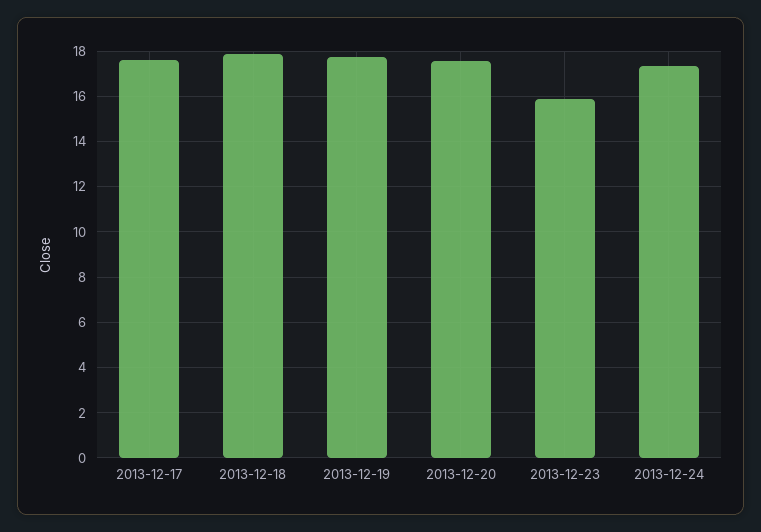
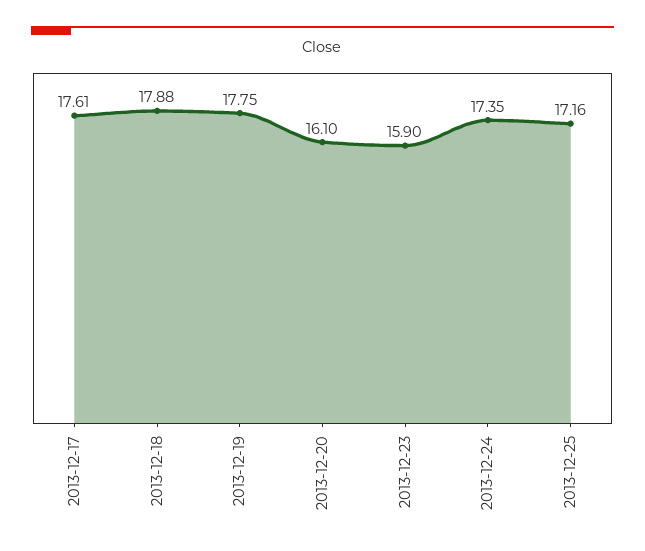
2013-12-20: 17.5 -> 16.1
2013-12-25: none -> 17.16

